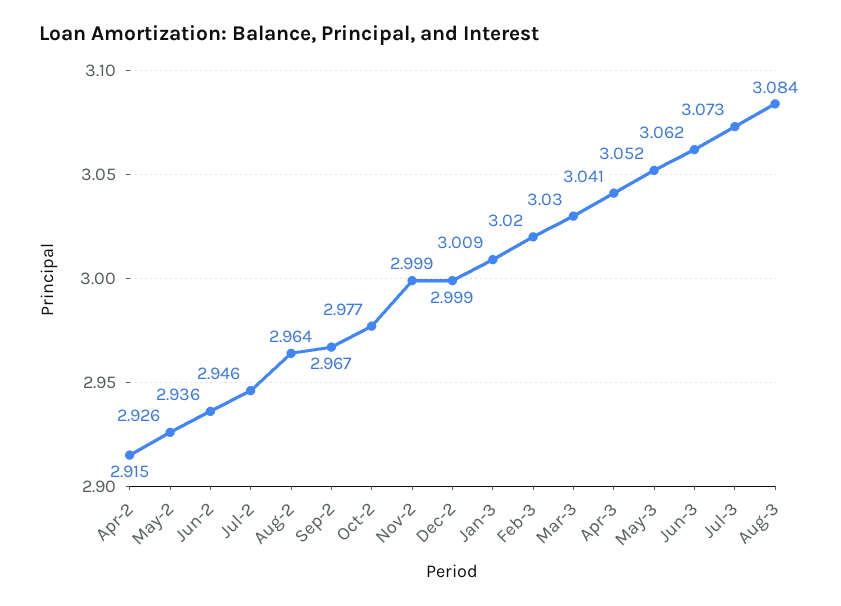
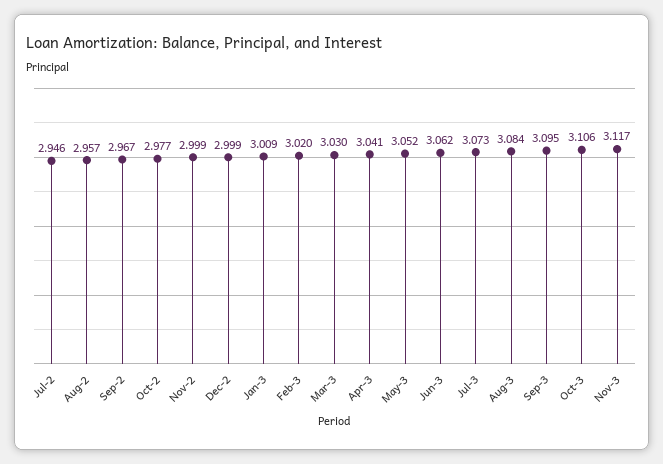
Apr-2: 2.915 -> none
May-2: 2.926 -> none
Jun-2: 2.936 -> none
Aug-2: 2.964 -> 2.957
Sep-3: none -> 3.095
Oct-3: none -> 3.106
Nov-3: none -> 3.117

